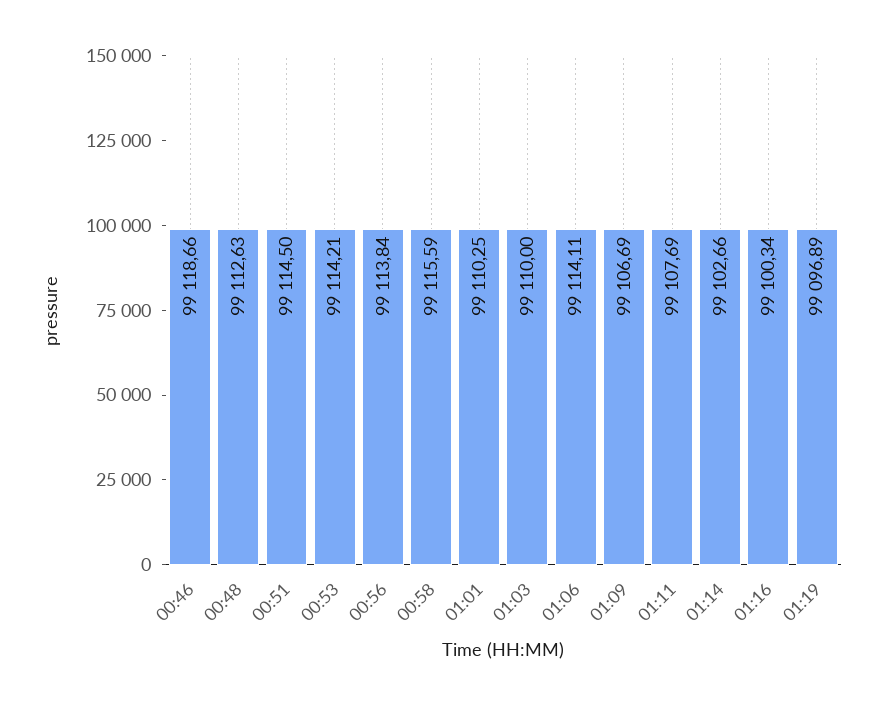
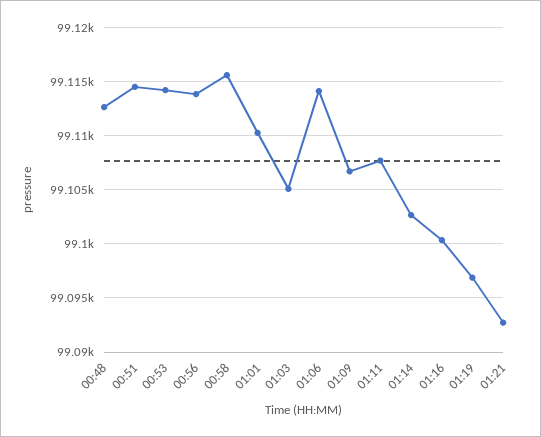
00:46: 99118.66 -> none
01:03: 99110 -> 99105
01:21: none -> 99093

